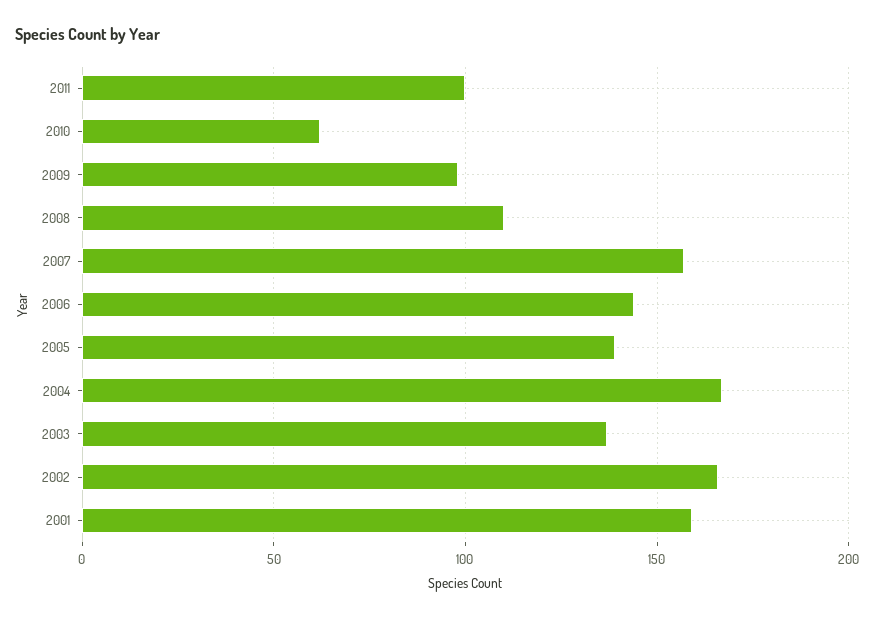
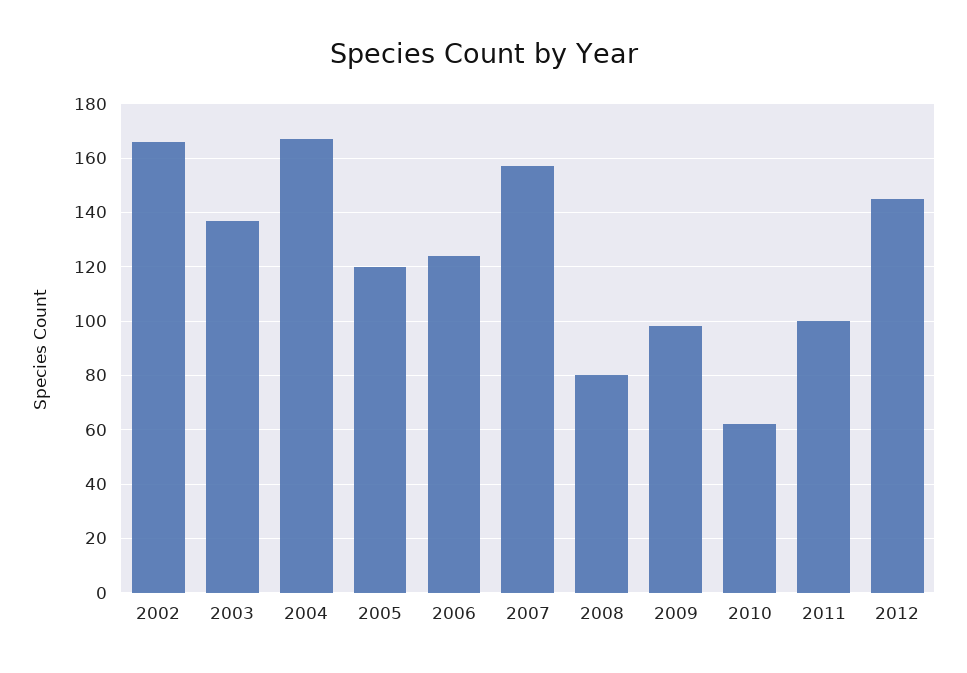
2008: 110 -> 80
2006: 145 -> 125
2005: 140 -> 120
2001: 160 -> none
2012: none -> 145

